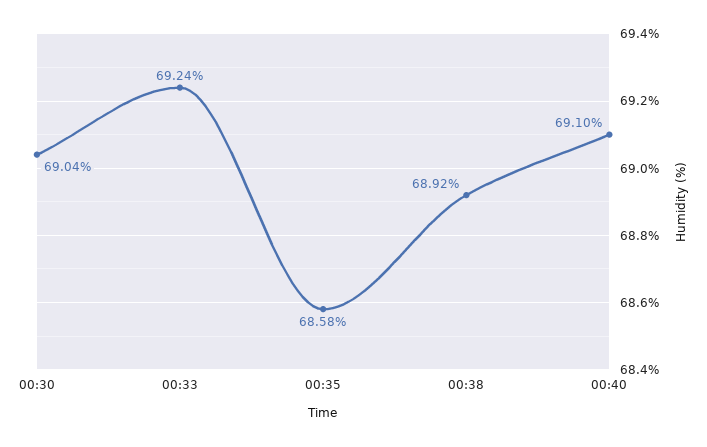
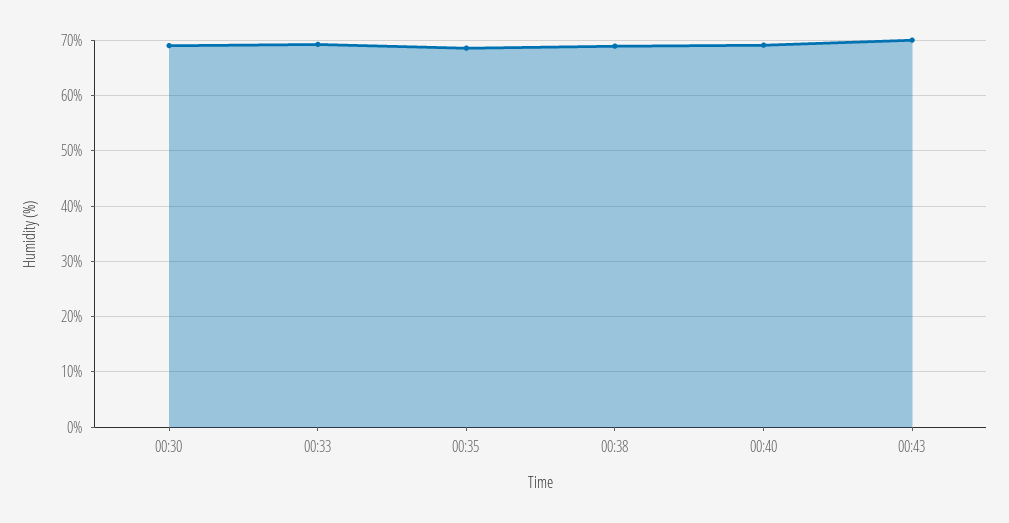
00:43: none -> 70

